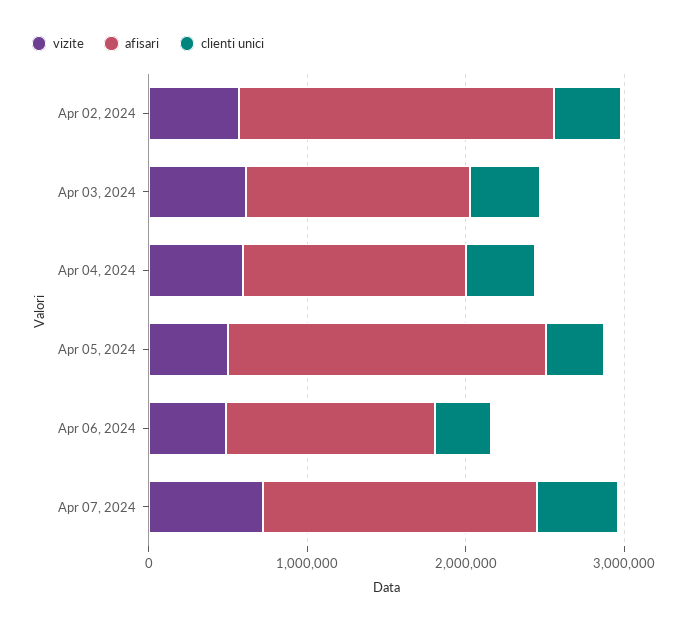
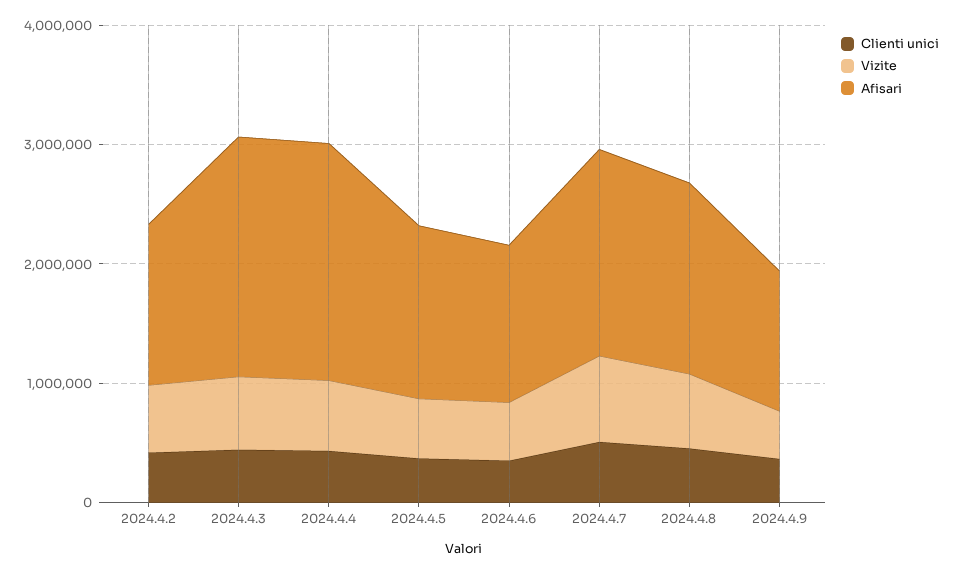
afisari, Apr 02, 2024: 2000000 -> 1400000
afisari, Apr 03, 2024: 1400000 -> 2000000
afisari, Apr 04, 2024: 1400000 -> 2000000
afisari, Apr 05, 2024: 2000000 -> 1400000
clienti unici, 2024.4.8: none -> 400000
vizite, 2024.4.8: none -> 600000
afisari, 2024.4.8: none -> 1600000
clienti unici, 2024.4.9: none -> 400000
vizite, 2024.4.9: none -> 400000
afisari, 2024.4.9: none -> 1200000

